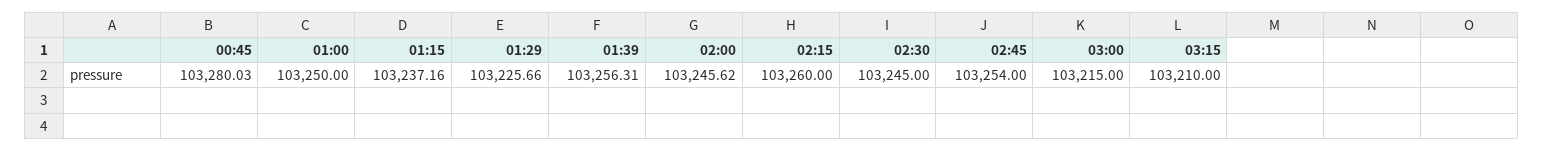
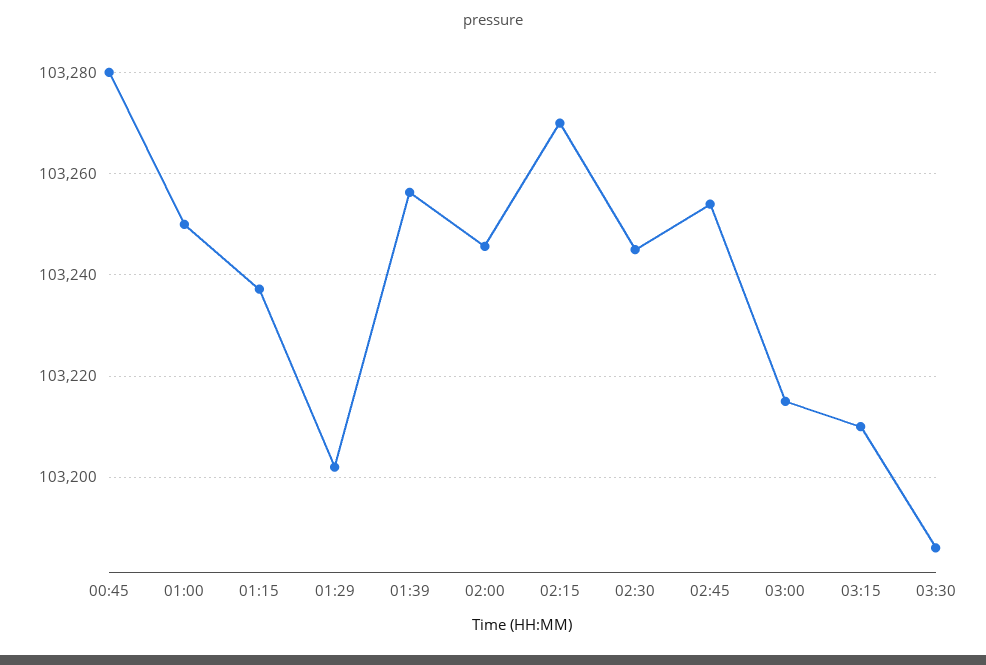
01:29: 103225.66 -> 103202
02:15: 103260 -> 103270
03:30: none -> 103186

